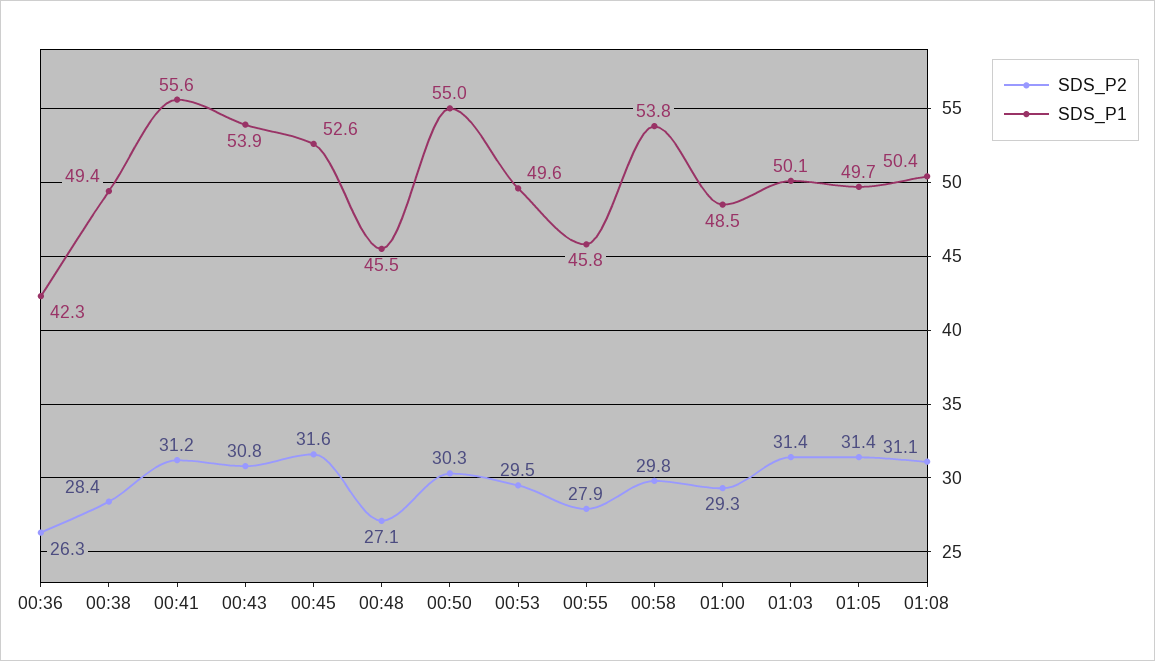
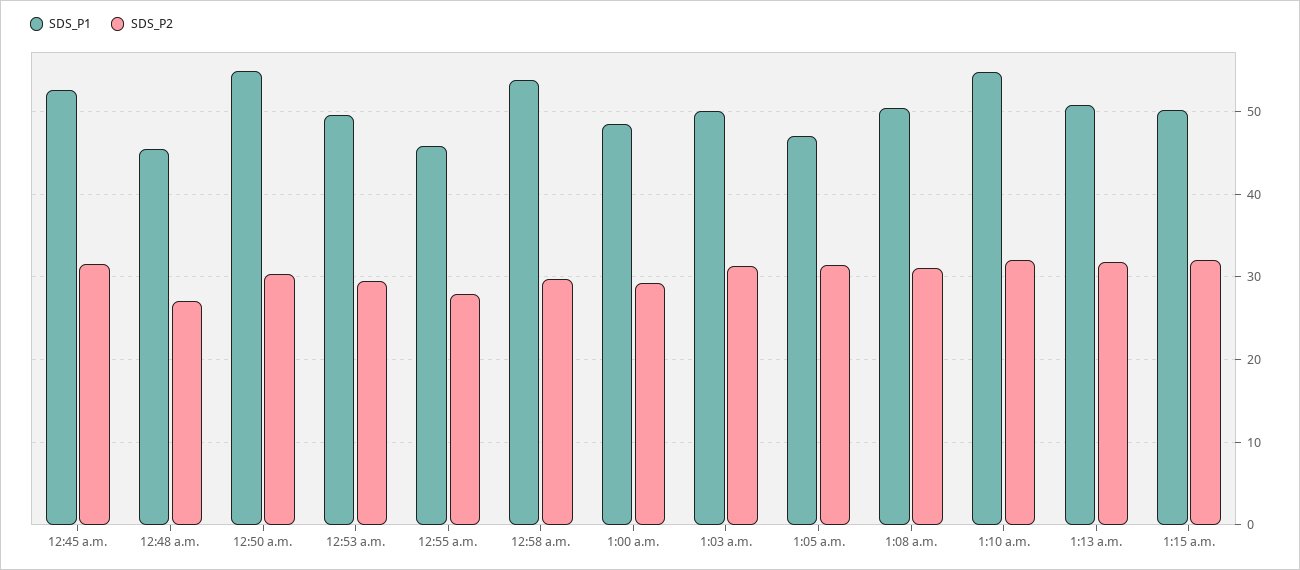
SDS_P2, 00:36: 26.3 -> none
SDS_P1, 00:36: 42.3 -> none
SDS_P2, 00:38: 28.4 -> none
SDS_P1, 00:38: 49.4 -> none
SDS_P2, 00:41: 31.2 -> none
SDS_P1, 00:41: 55.6 -> none
SDS_P2, 00:43: 30.8 -> none
SDS_P1, 00:43: 53.9 -> none
SDS_P1, 01:05: 49.7 -> 47
SDS_P1, 1:10 a.m.: none -> 55
SDS_P2, 1:10 a.m.: none -> 32
SDS_P1, 1:13 a.m.: none -> 51
SDS_P2, 1:13 a.m.: none -> 32
SDS_P1, 1:15 a.m.: none -> 50
SDS_P2, 1:15 a.m.: none -> 32

